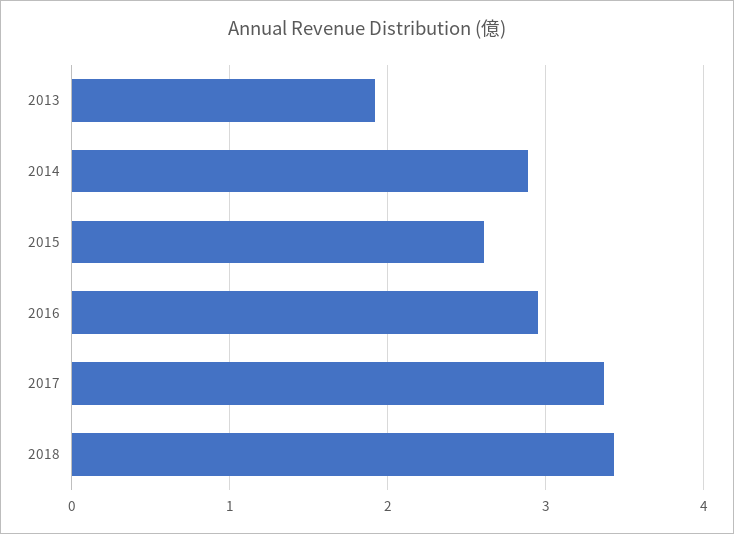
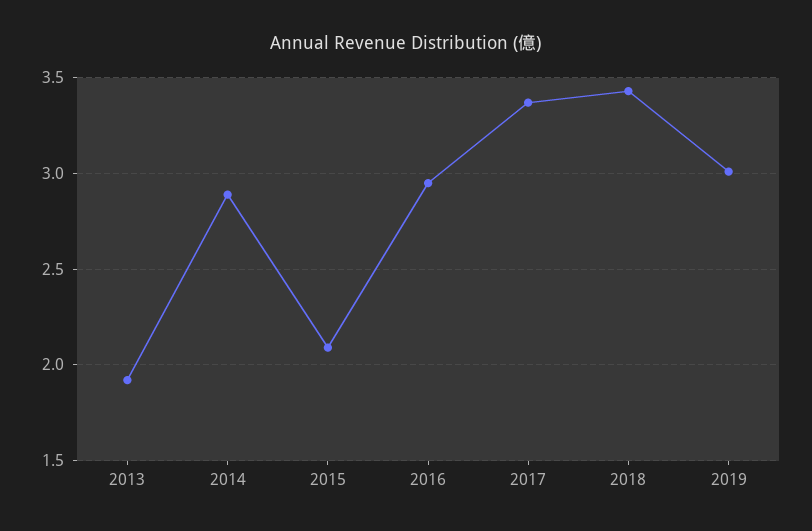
2015: 2.6 -> 2.1
2019: none -> 3

